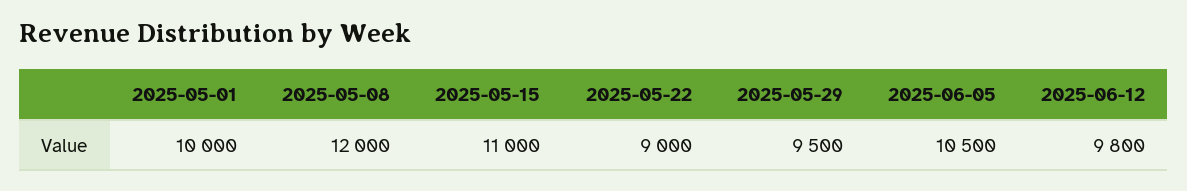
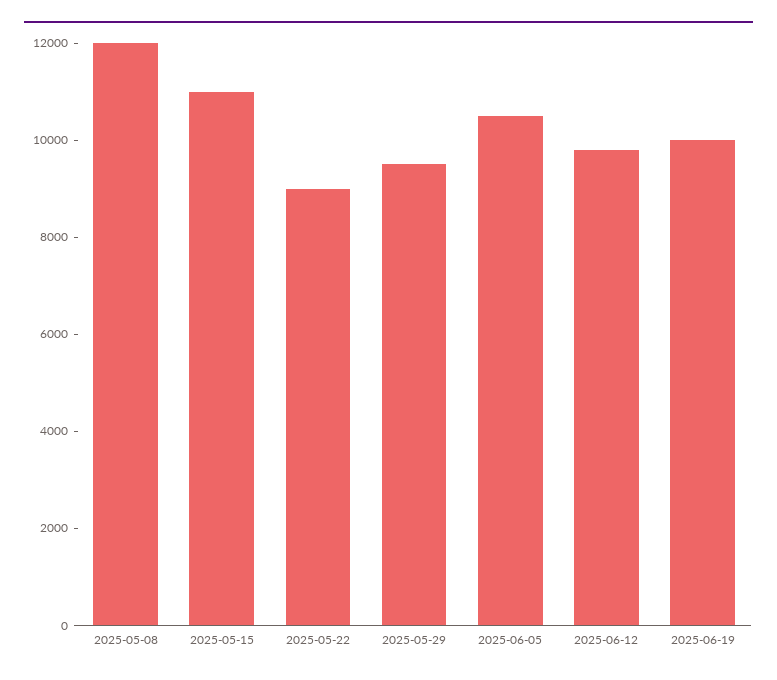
2025-05-01: 10000 -> none
2025-06-19: none -> 10000

